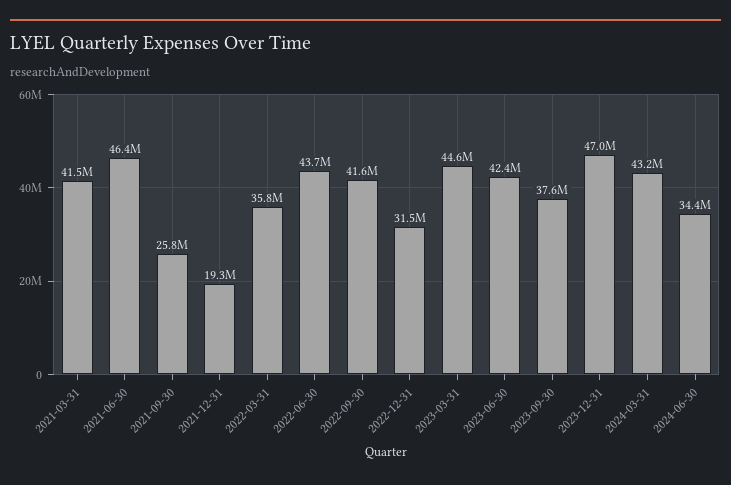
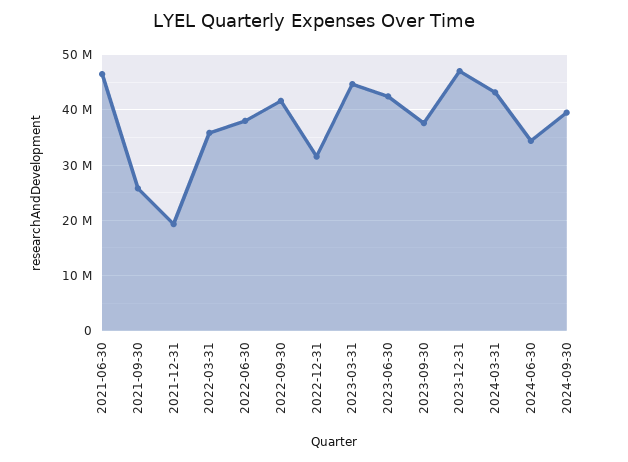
2021-03-31: 41500000 -> none
2022-06-30: 43700000 -> 38000000
2024-09-30: none -> 40000000

